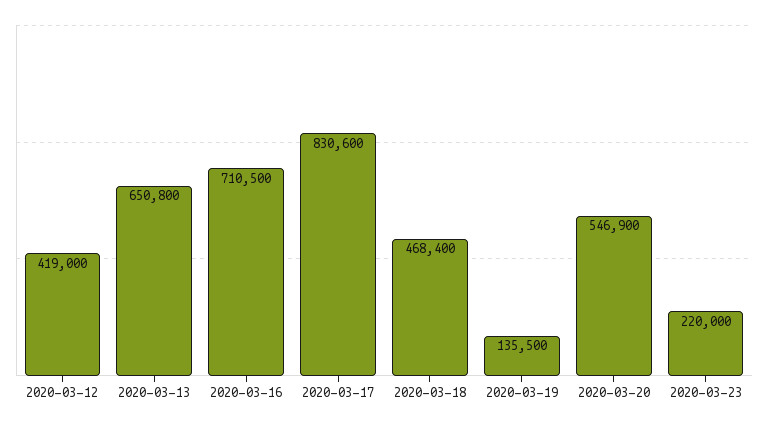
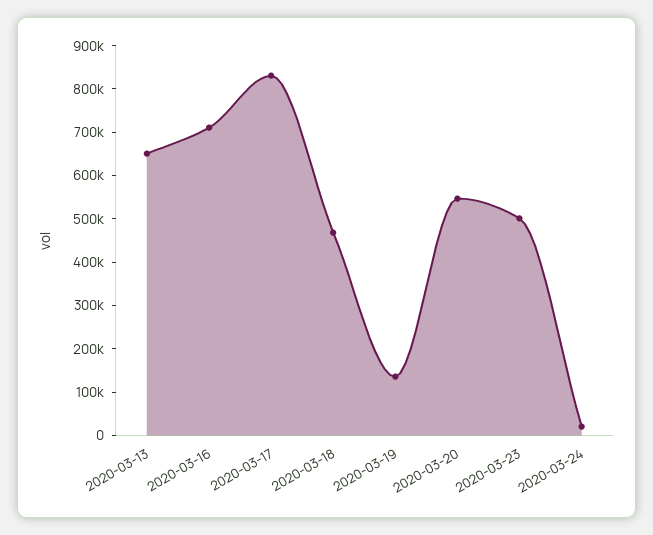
2020-03-12: 419000 -> none
2020-03-23: 220000 -> 500000
2020-03-24: none -> 20000

